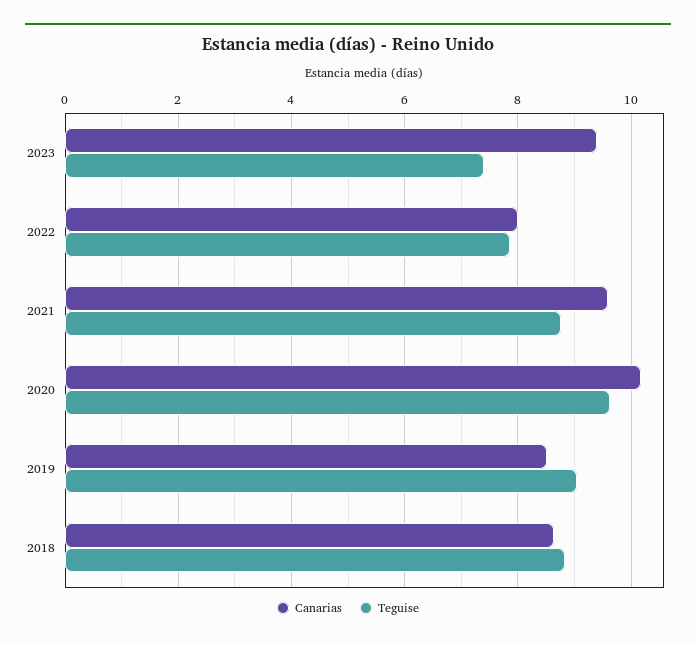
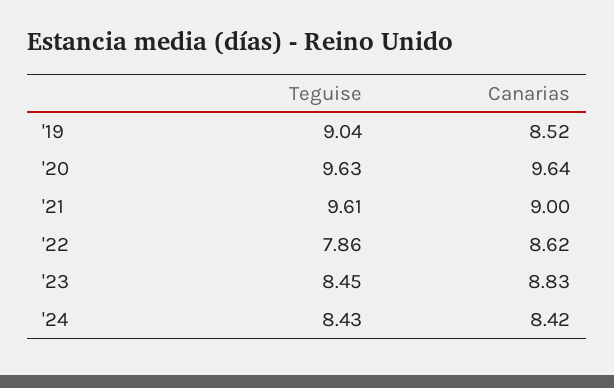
Canarias, 2023: 9.4 -> 8.83
Teguise, 2023: 7.4 -> 8.45
Canarias, 2022: 8 -> 8.62
Canarias, 2021: 9.6 -> 9
Teguise, 2021: 8.8 -> 9.61
Canarias, 2020: 10.2 -> 9.64
Canarias, 2018: 8.6 -> none
Teguise, 2018: 8.8 -> none
Teguise, '24: none -> 8.43
Canarias, '24: none -> 8.42

